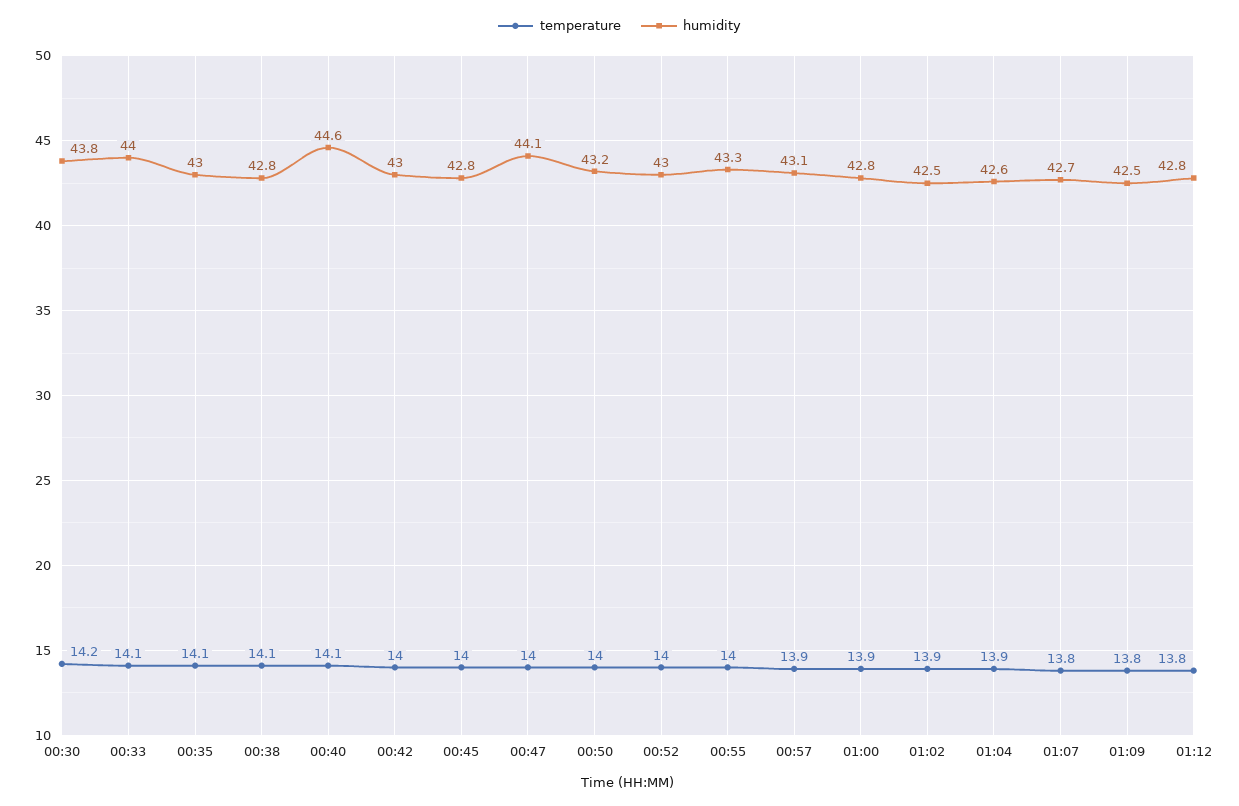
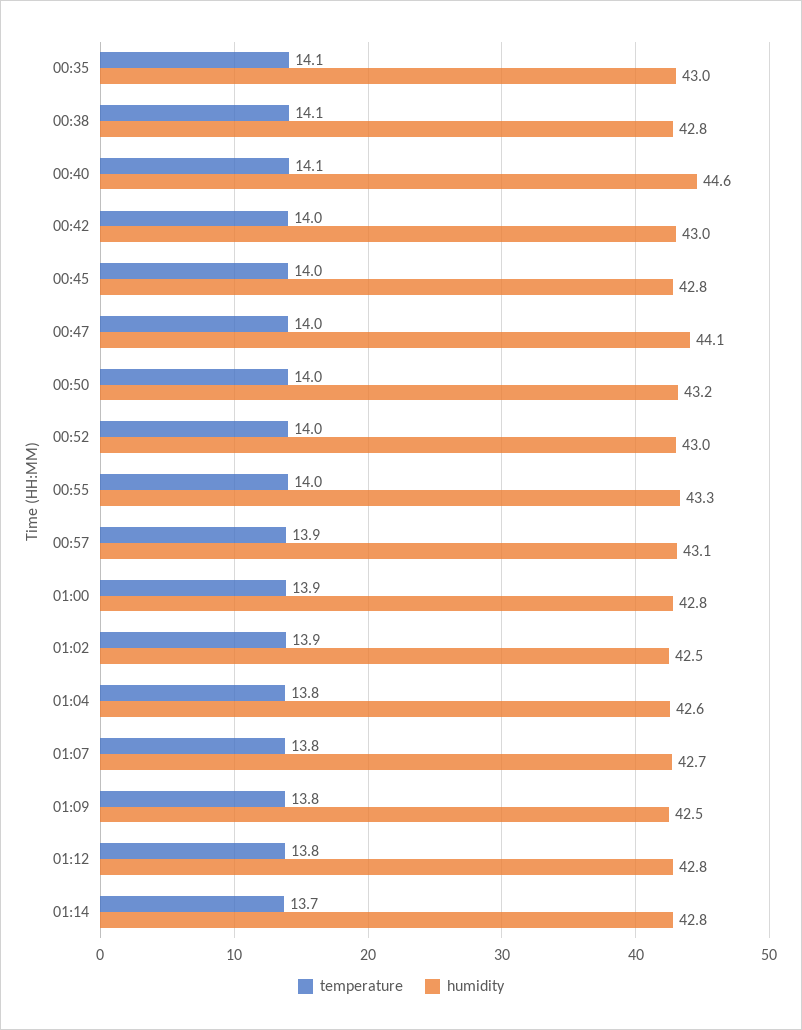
temperature, 00:30: 14.2 -> none
humidity, 00:30: 43.8 -> none
temperature, 00:33: 14.1 -> none
humidity, 00:33: 44 -> none
temperature, 01:04: 13.9 -> 13.8
temperature, 01:14: none -> 13.7
humidity, 01:14: none -> 42.8

